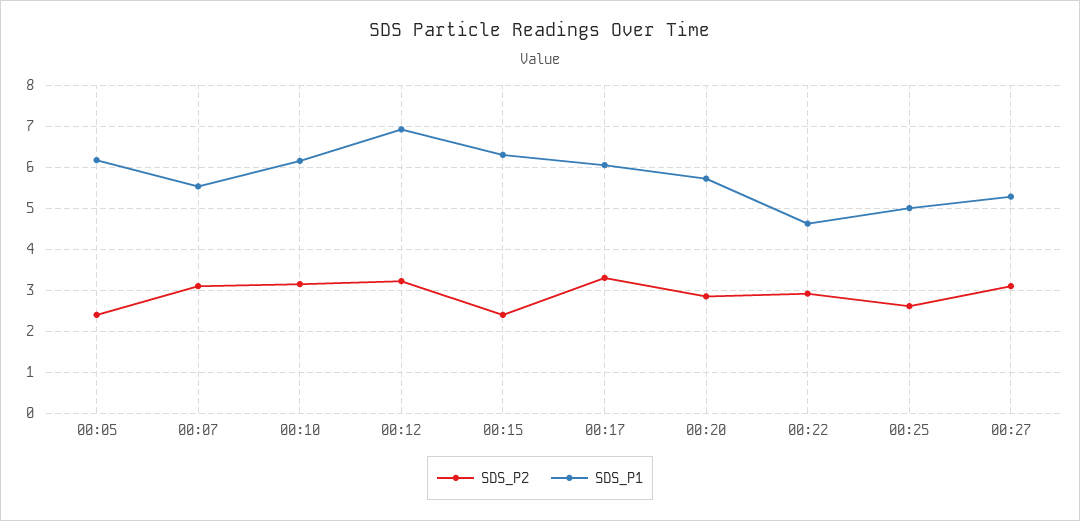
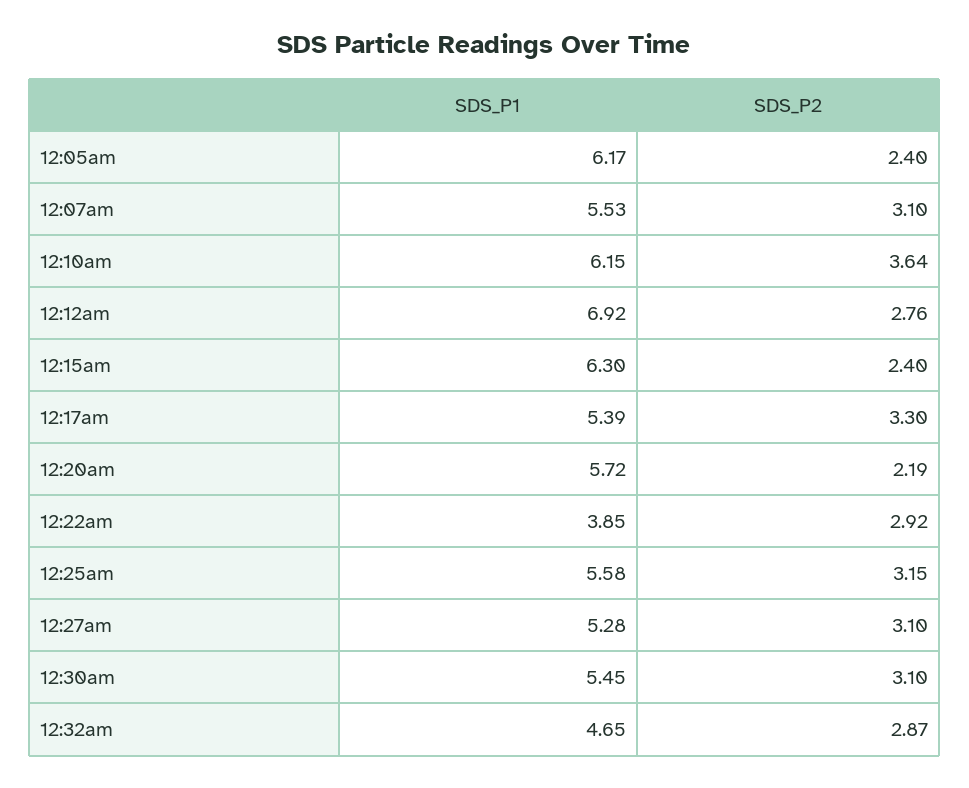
SDS_P2, 00:10: 3.2 -> 3.64
SDS_P2, 00:12: 3.2 -> 2.76
SDS_P1, 00:17: 6 -> 5.39
SDS_P2, 00:20: 2.8 -> 2.19
SDS_P1, 00:22: 4.6 -> 3.85
SDS_P2, 00:25: 2.6 -> 3.15
SDS_P1, 00:25: 5 -> 5.58
SDS_P1, 12:30am: none -> 5.45
SDS_P2, 12:30am: none -> 3.1
SDS_P1, 12:32am: none -> 4.65
SDS_P2, 12:32am: none -> 2.87

